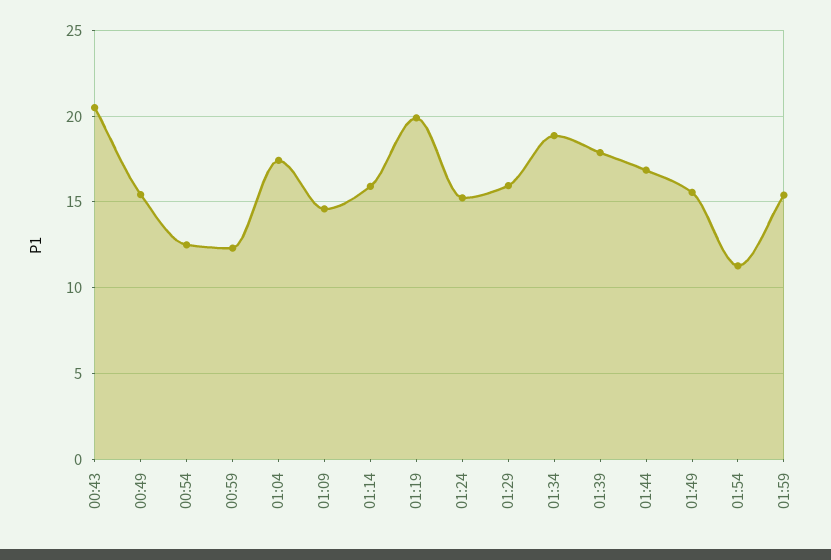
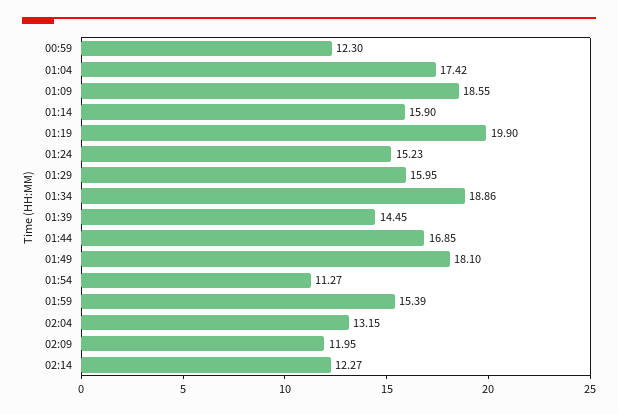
00:43: 20.5 -> none
00:49: 15.5 -> none
00:54: 12.5 -> none
01:09: 14.5 -> 18.55
01:39: 18 -> 14.45
01:49: 15.5 -> 18.1
02:04: none -> 13.15
02:09: none -> 11.95
02:14: none -> 12.27

